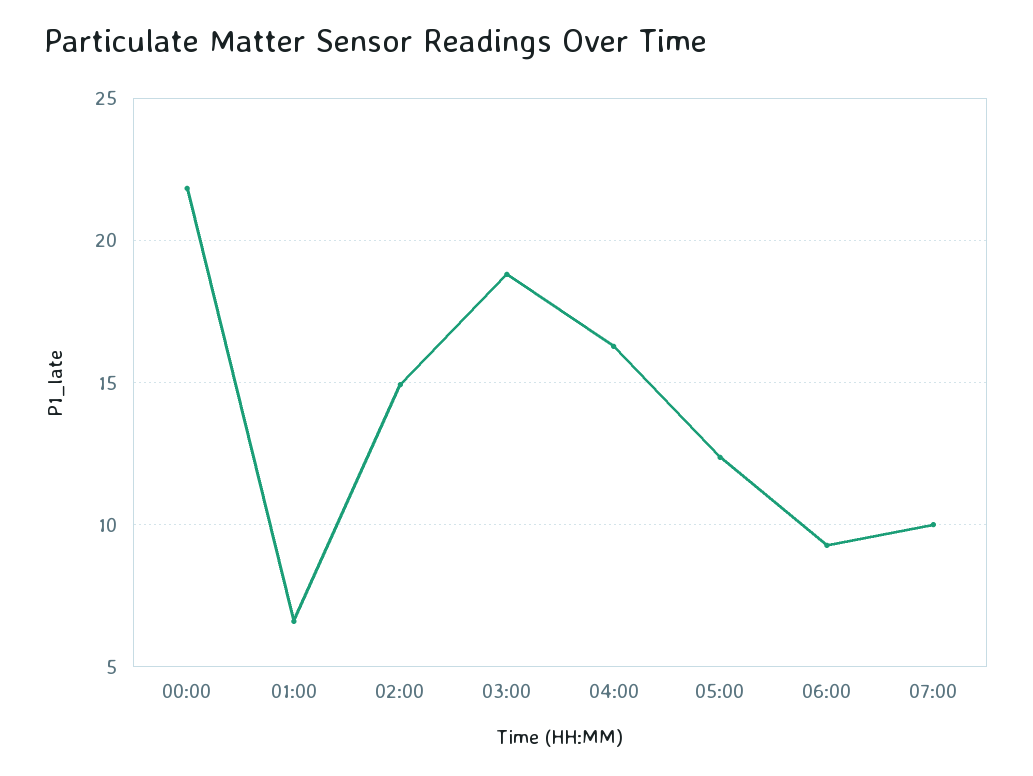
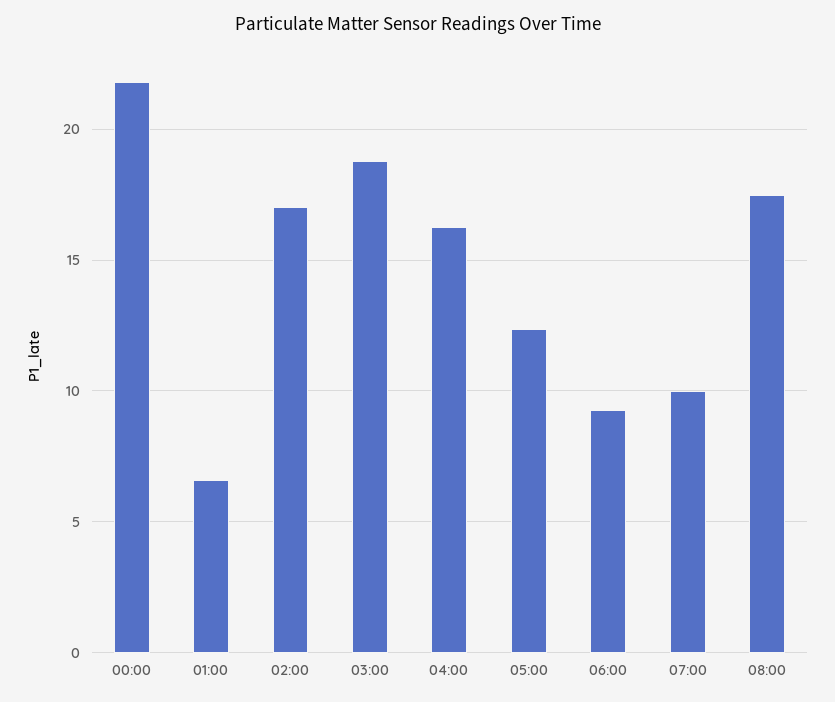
02:00: 15 -> 17
08:00: none -> 17.5

